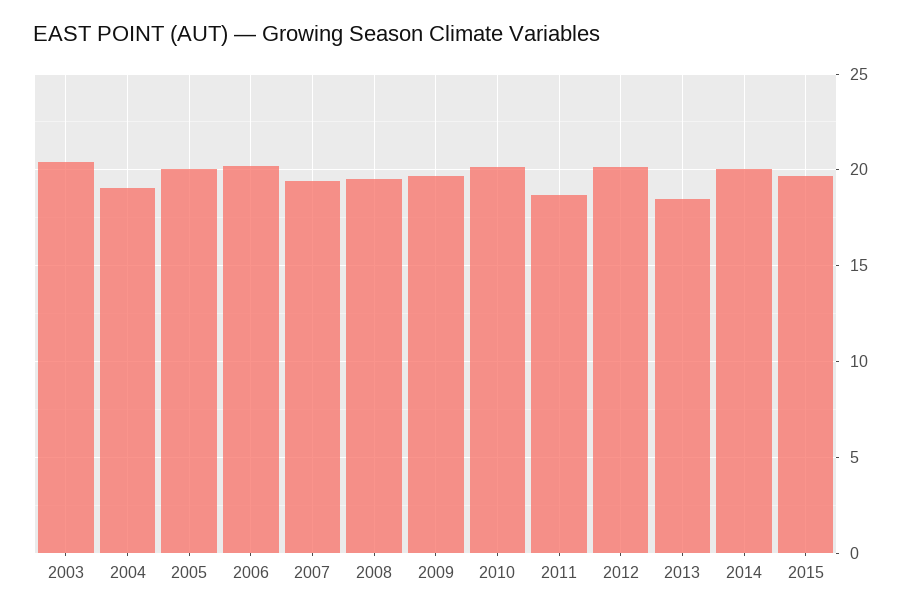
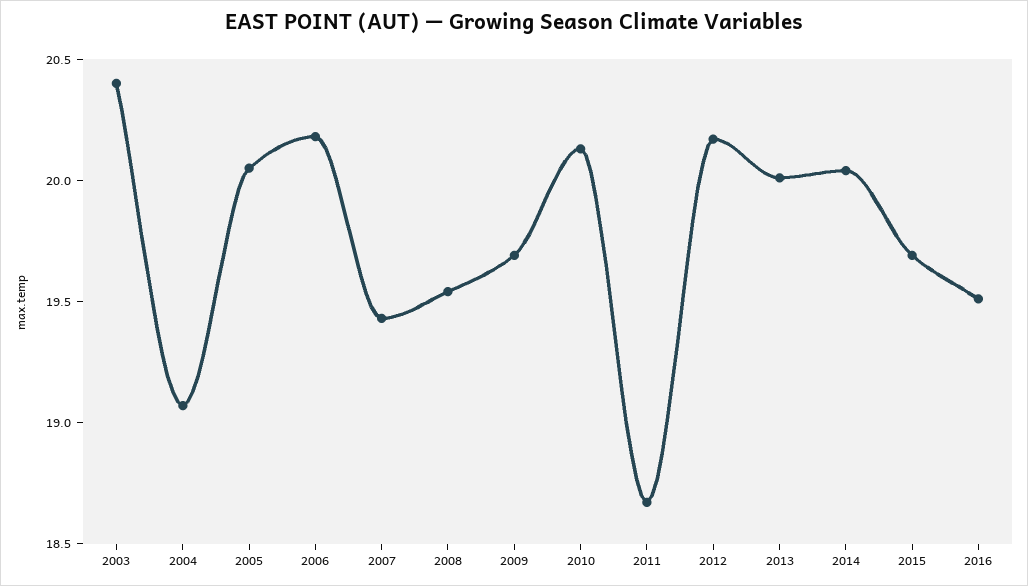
2013: 18.5 -> 20
2016: none -> 19.5

